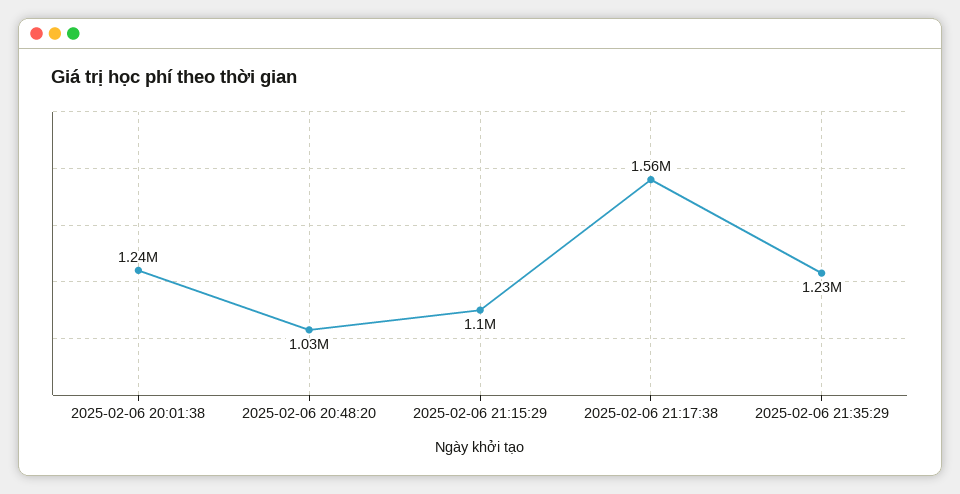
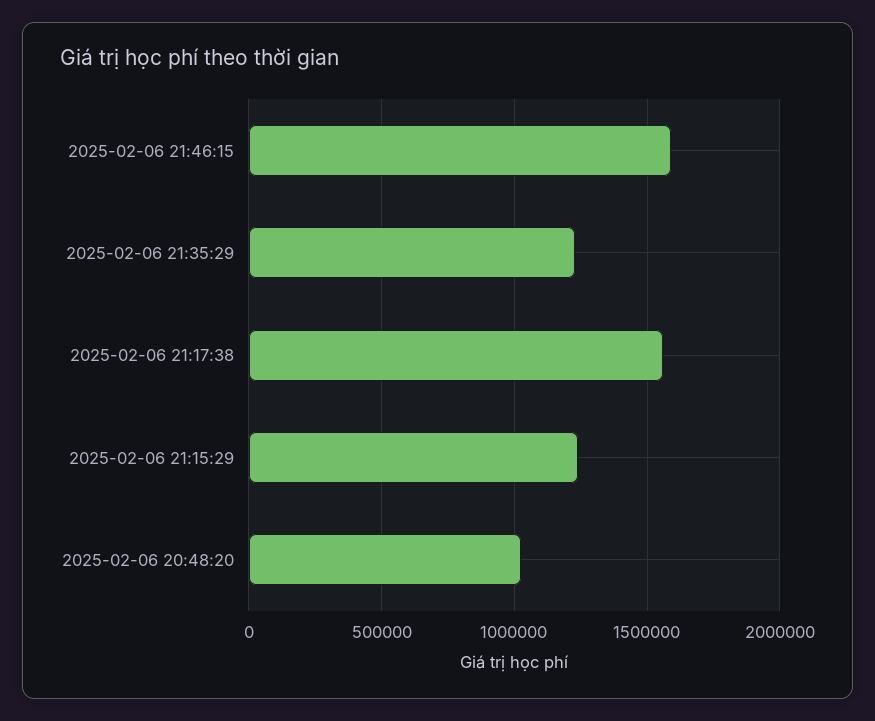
2025-02-06 20:01:38: 1240000 -> none
2025-02-06 21:15:29: 1100000 -> 1250000
2025-02-06 21:46:15: none -> 1600000

